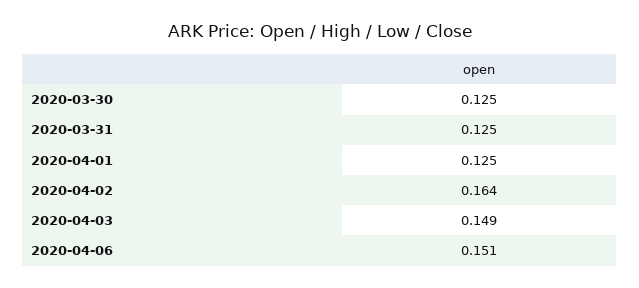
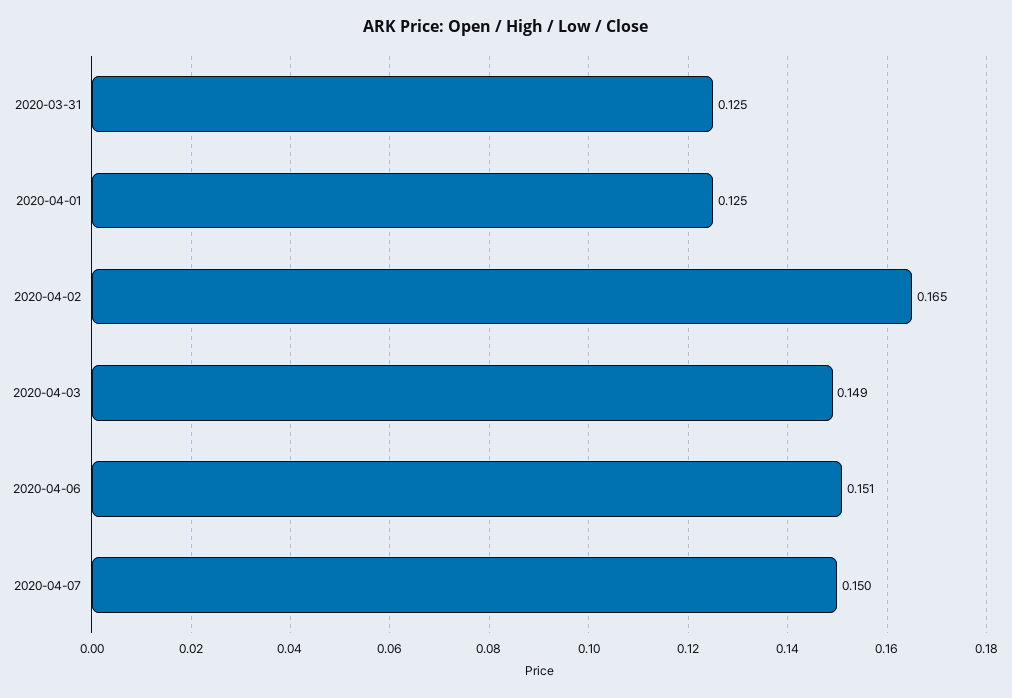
2020-03-30: 0.125 -> none
2020-04-02: 0.164 -> 0.165
2020-04-07: none -> 0.15

